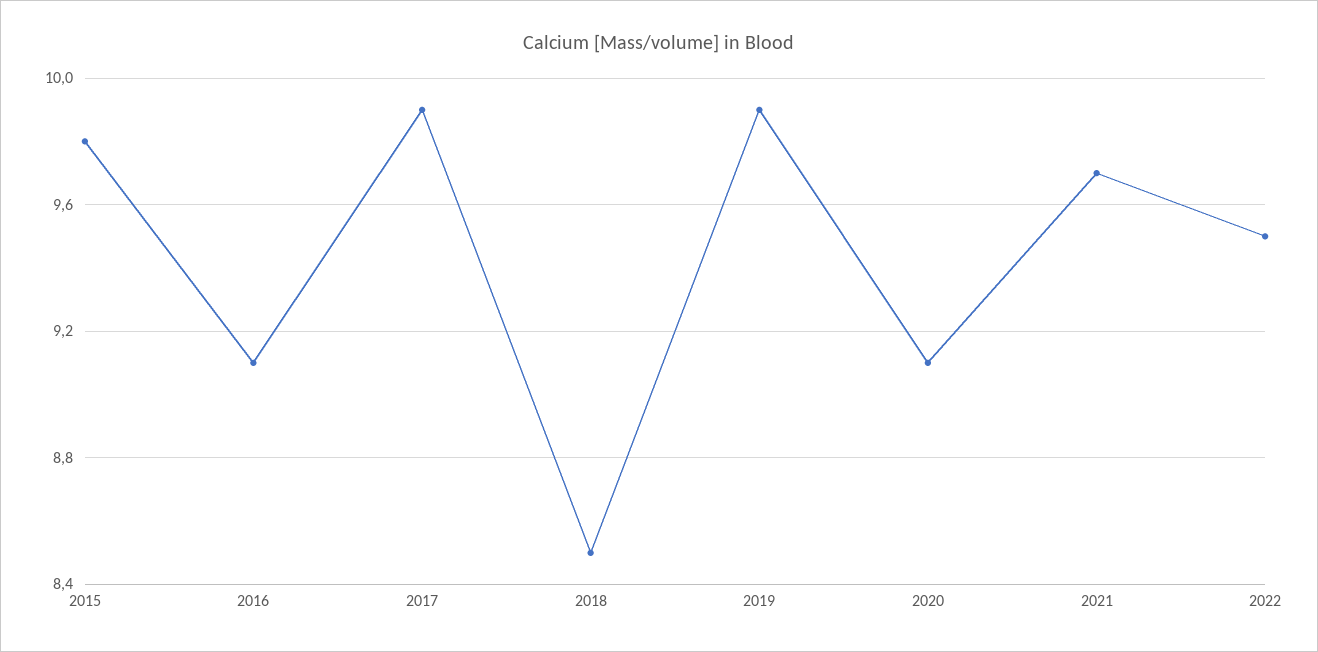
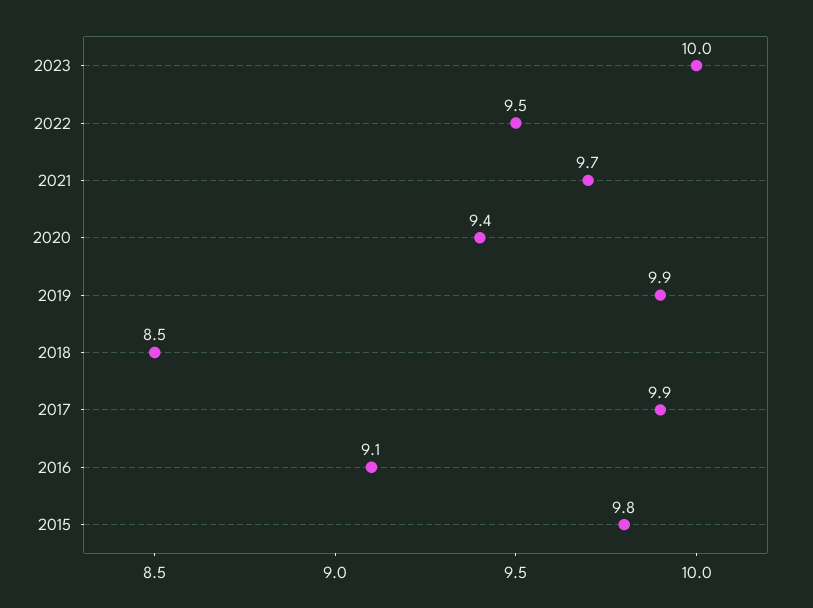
2020: 9.1 -> 9.4
2023: none -> 10

